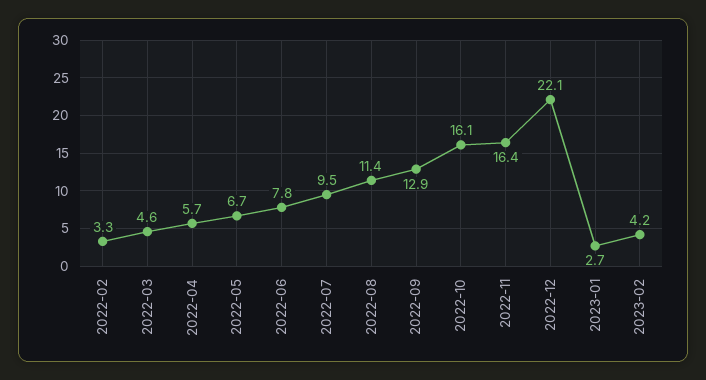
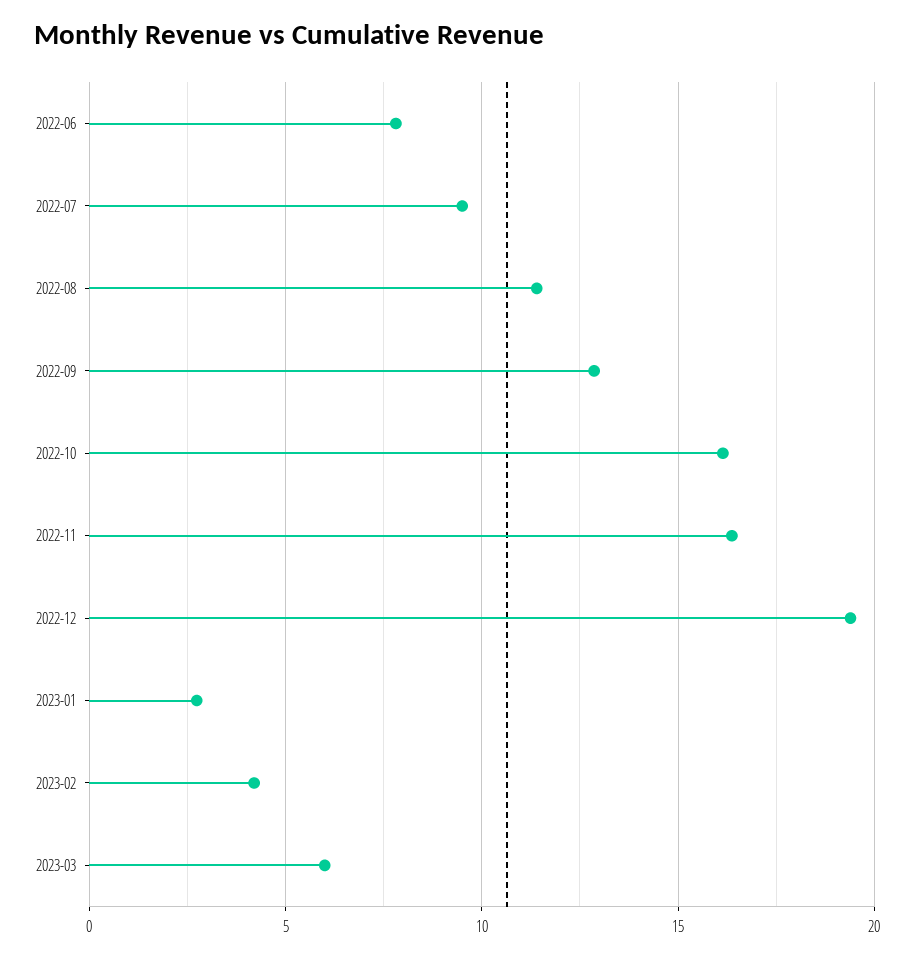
2022-02: 3.3 -> none
2022-03: 4.6 -> none
2022-04: 5.7 -> none
2022-05: 6.7 -> none
2022-12: 22.1 -> 19.5
2023-03: none -> 6

